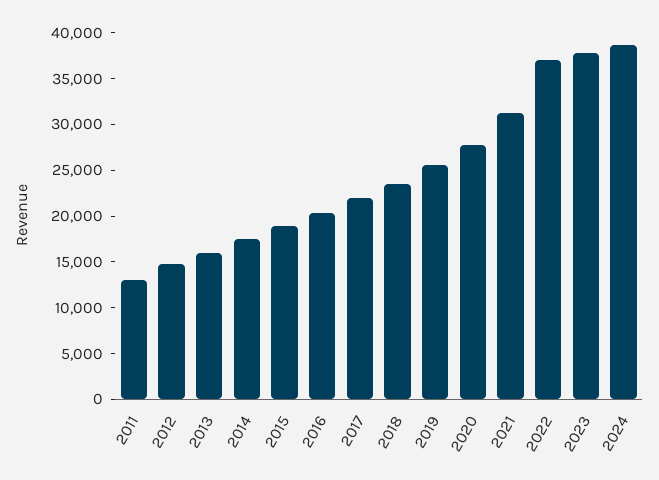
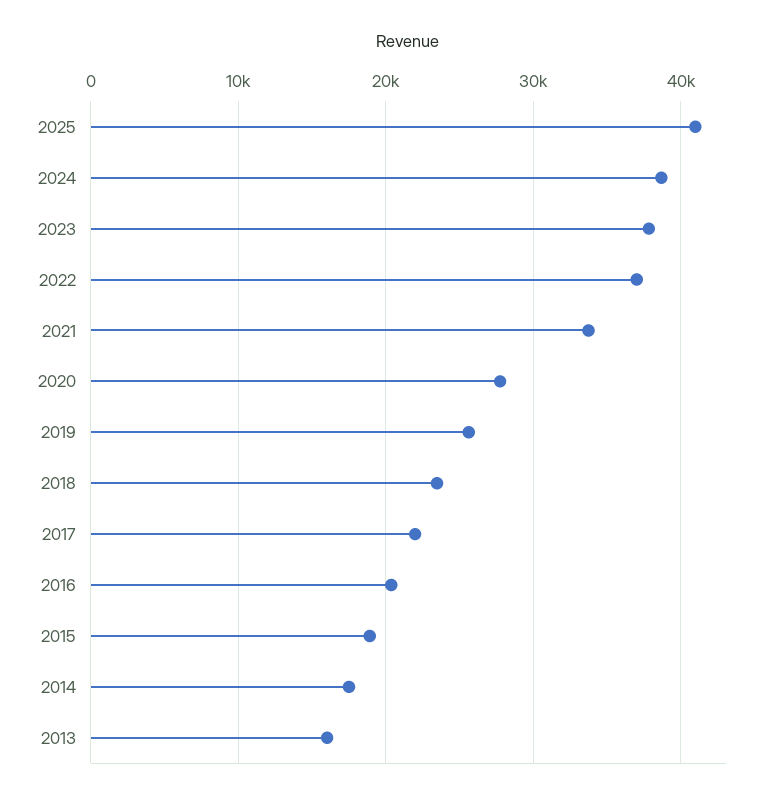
2011: 13000 -> none
2012: 15000 -> none
2021: 31000 -> 34000
2025: none -> 41000

